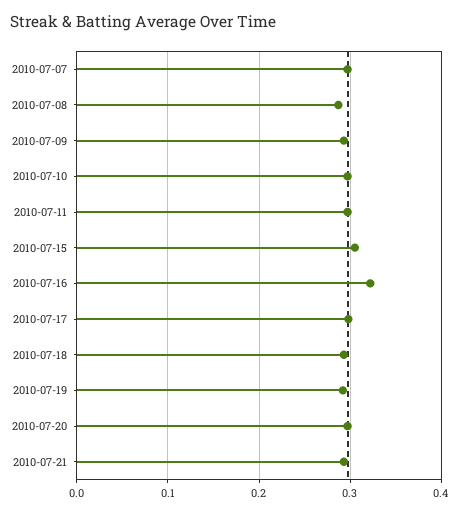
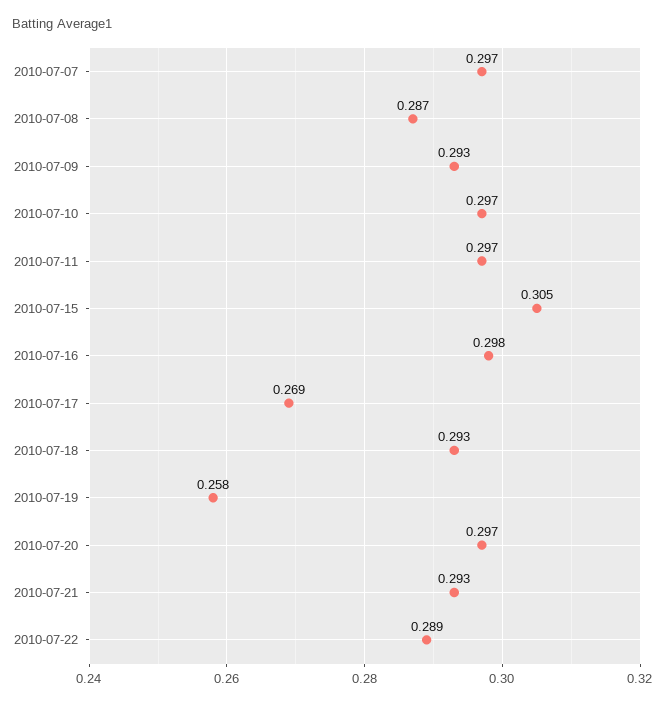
2010-07-16: 0.32 -> 0.298
2010-07-17: 0.3 -> 0.269
2010-07-19: 0.29 -> 0.258
2010-07-22: none -> 0.289

